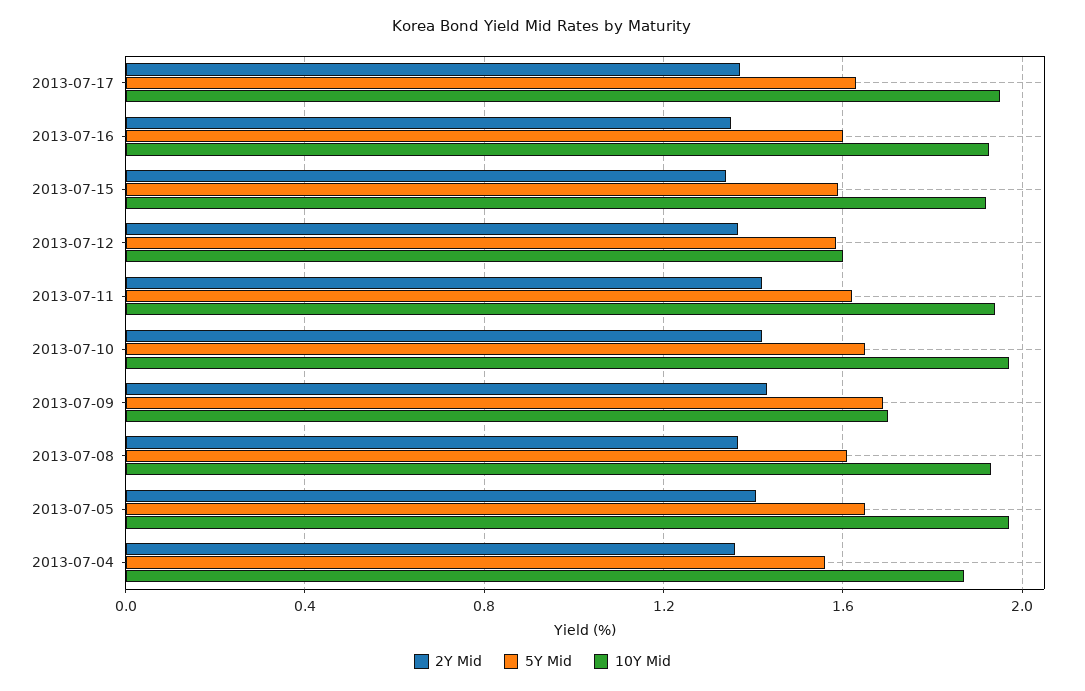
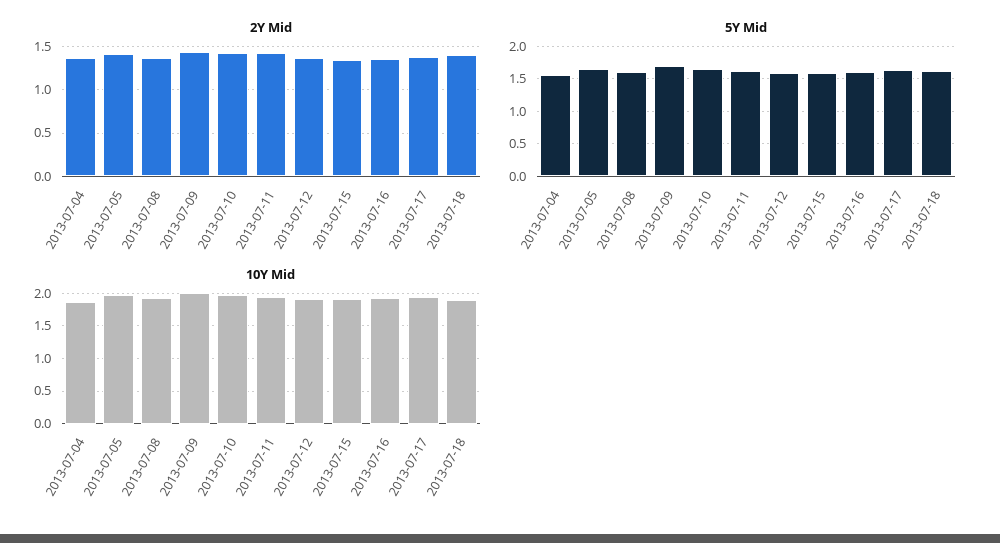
10Y Mid, 2013-07-12: 1.6 -> 1.9
10Y Mid, 2013-07-09: 1.7 -> 2
2Y Mid, 2013-07-18: none -> 1.4
5Y Mid, 2013-07-18: none -> 1.6
10Y Mid, 2013-07-18: none -> 1.9

